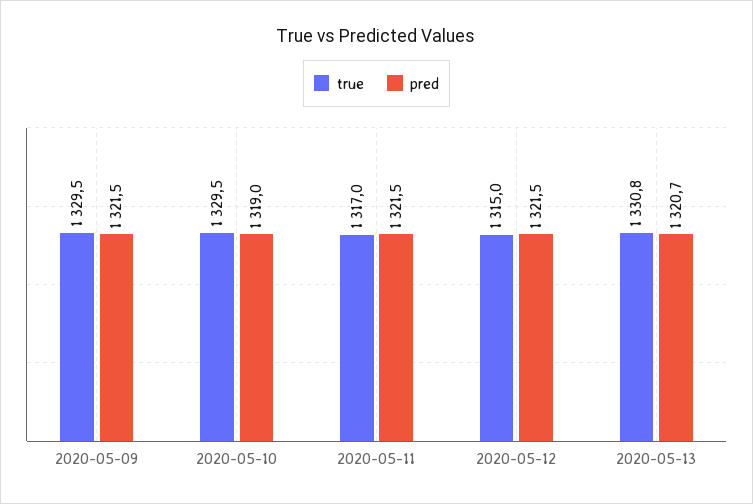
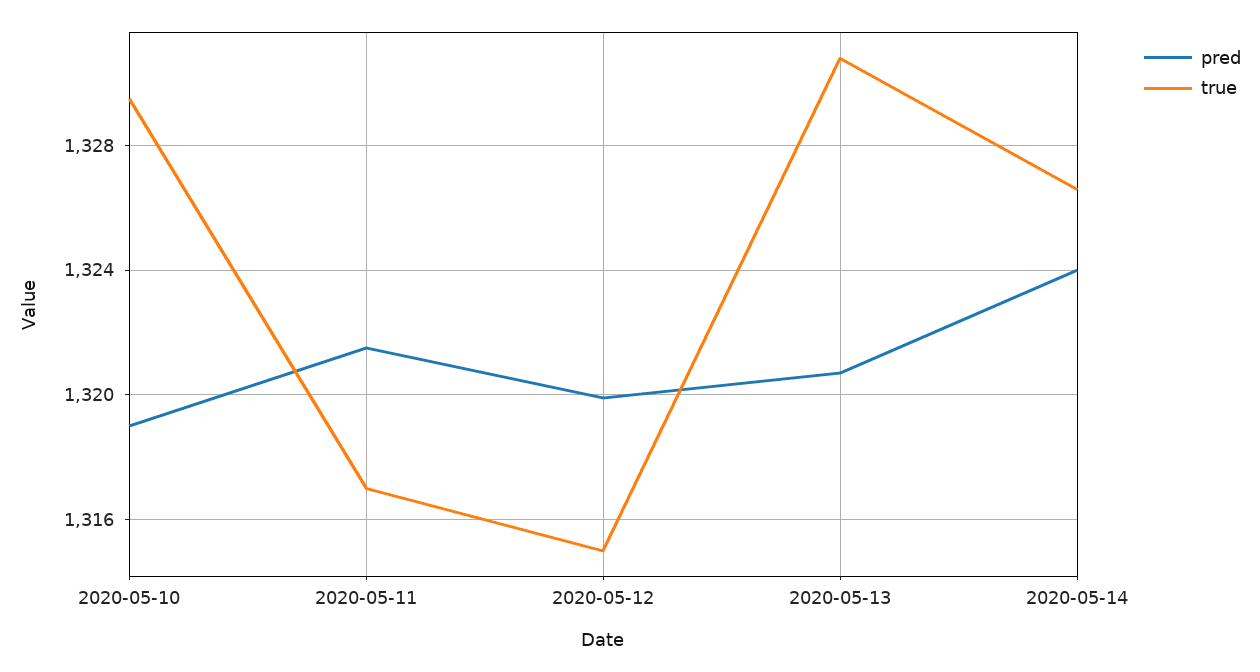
true, 2020-05-09: 1329.5 -> none
pred, 2020-05-09: 1321.5 -> none
pred, 2020-05-12: 1321.5 -> 1320
pred, 2020-05-14: none -> 1324
true, 2020-05-14: none -> 1326.5

